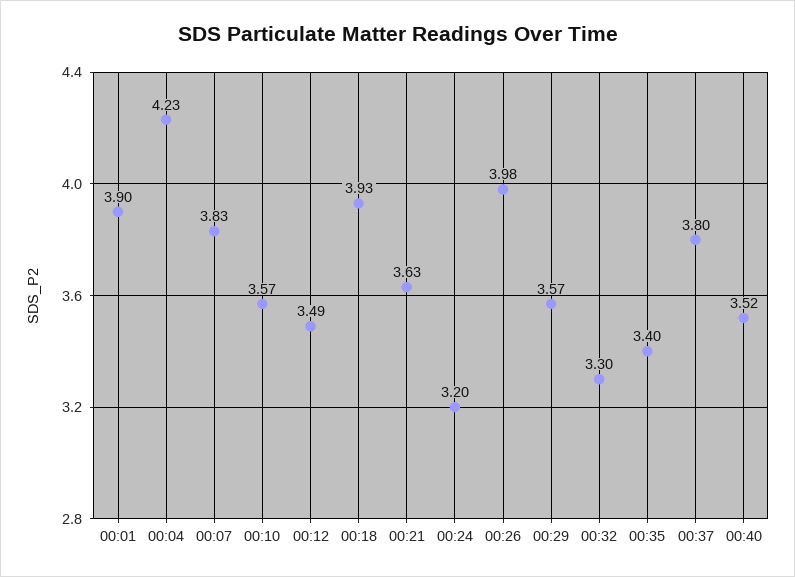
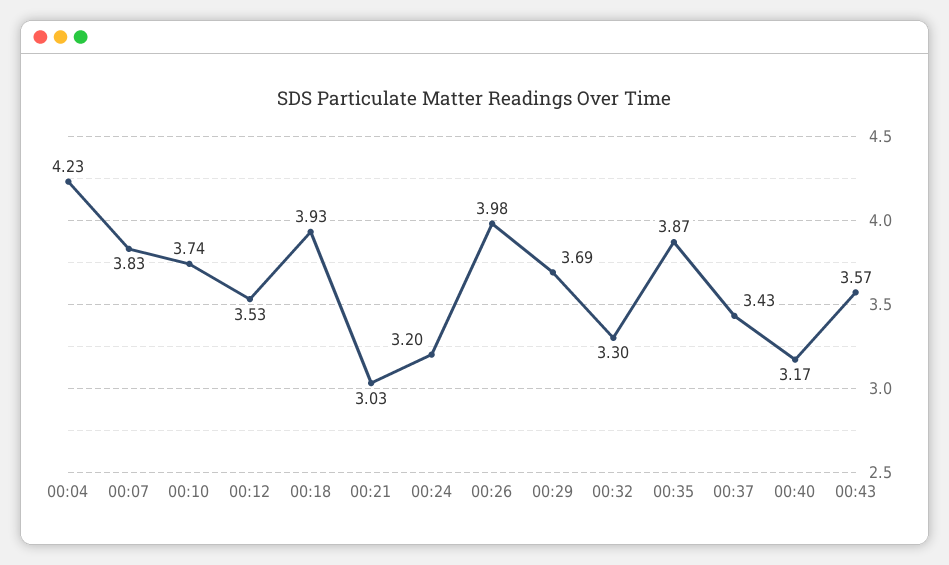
00:01: 3.9 -> none
00:10: 3.57 -> 3.74
00:12: 3.49 -> 3.53
00:21: 3.63 -> 3.03
00:29: 3.57 -> 3.69
00:35: 3.4 -> 3.87
00:37: 3.8 -> 3.43
00:40: 3.52 -> 3.17
00:43: none -> 3.57

